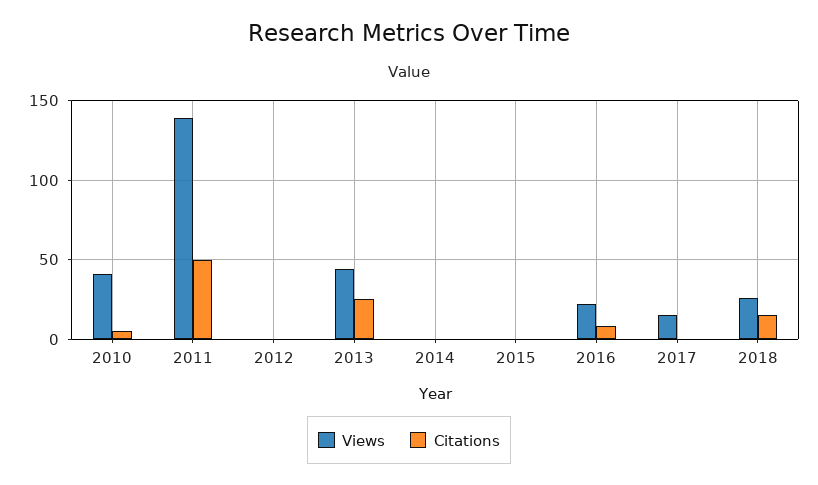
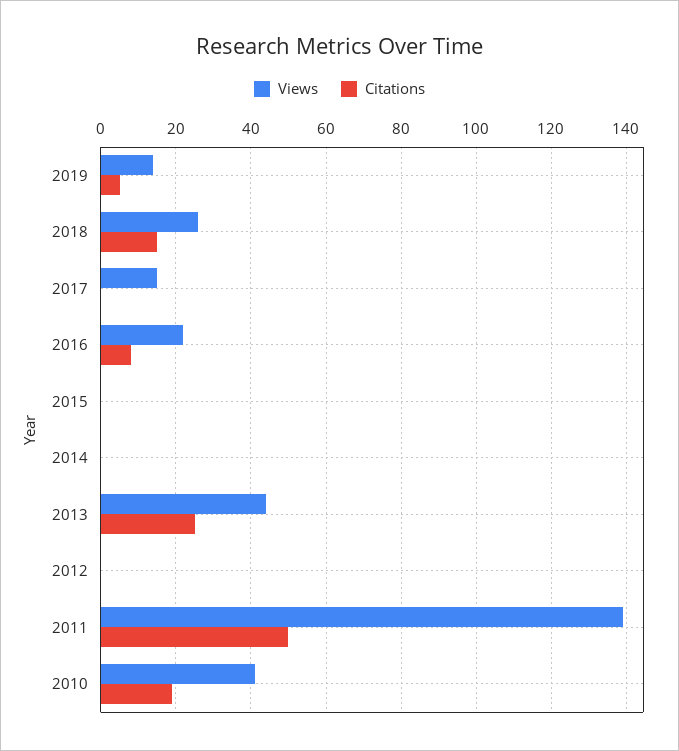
Citations, 2010: 5 -> 20
Views, 2019: none -> 15
Citations, 2019: none -> 5

